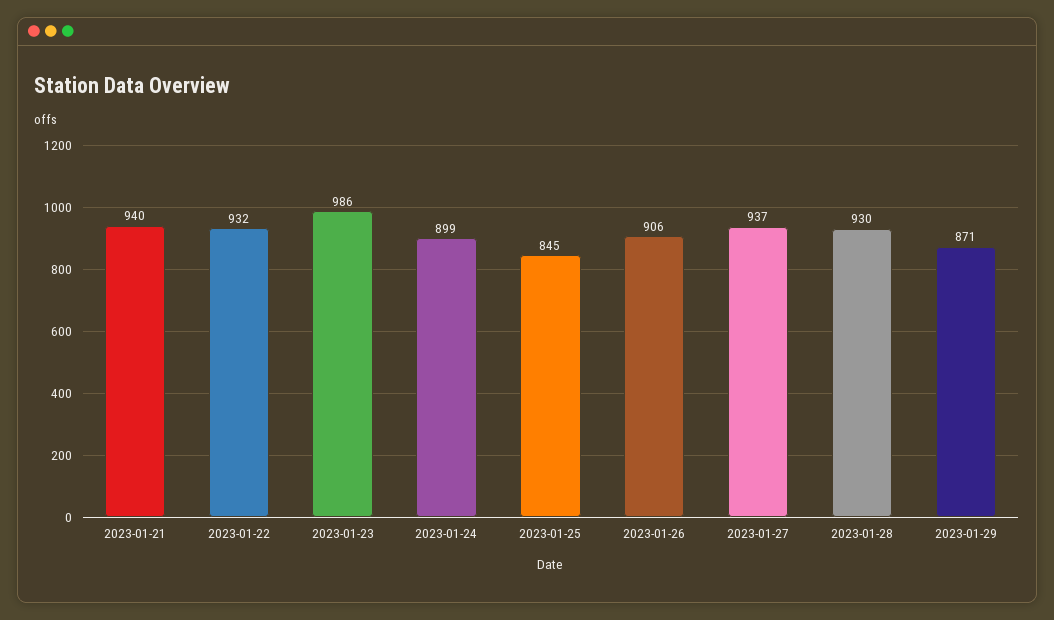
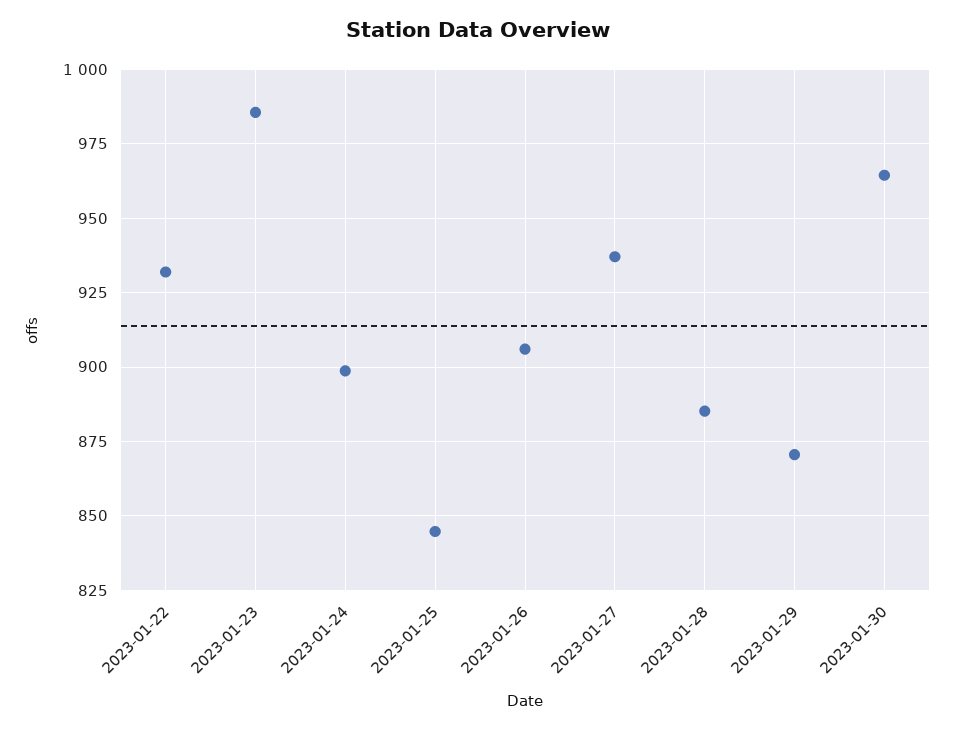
2023-01-21: 940 -> none
2023-01-28: 930 -> 885
2023-01-30: none -> 965

